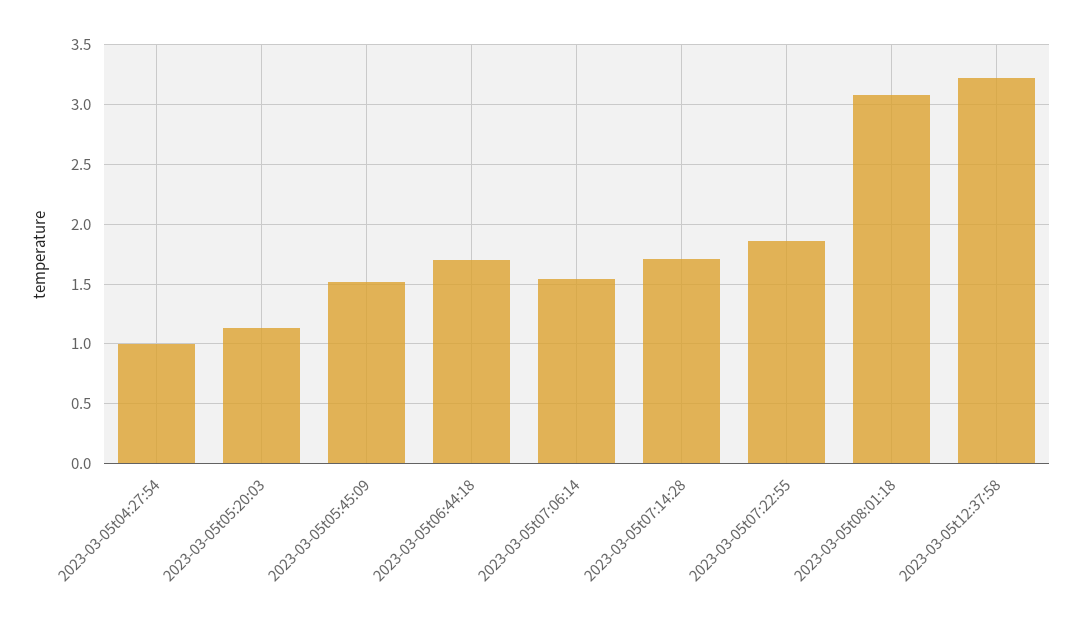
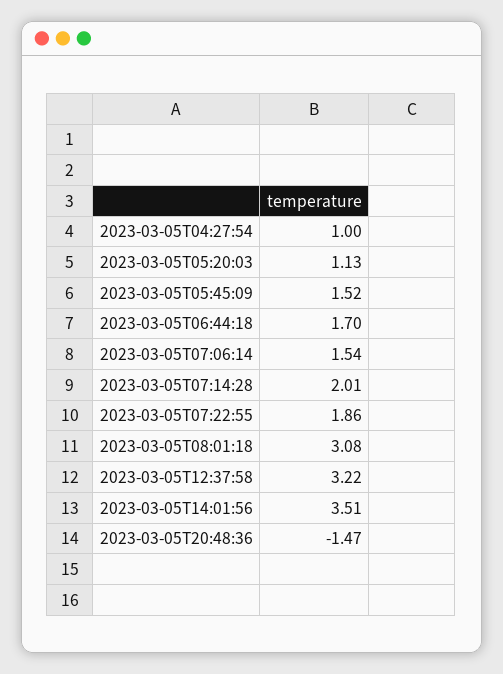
2023-03-05t07:14:28: 1.7 -> 2.01
2023-03-05T14:01:56: none -> 3.51
2023-03-05T20:48:36: none -> -1.47

